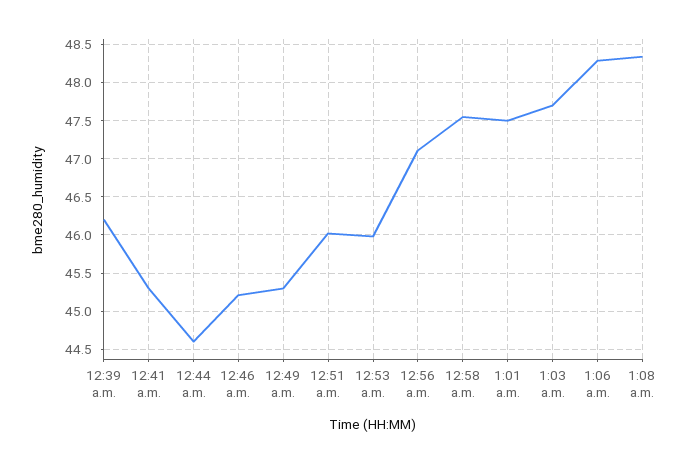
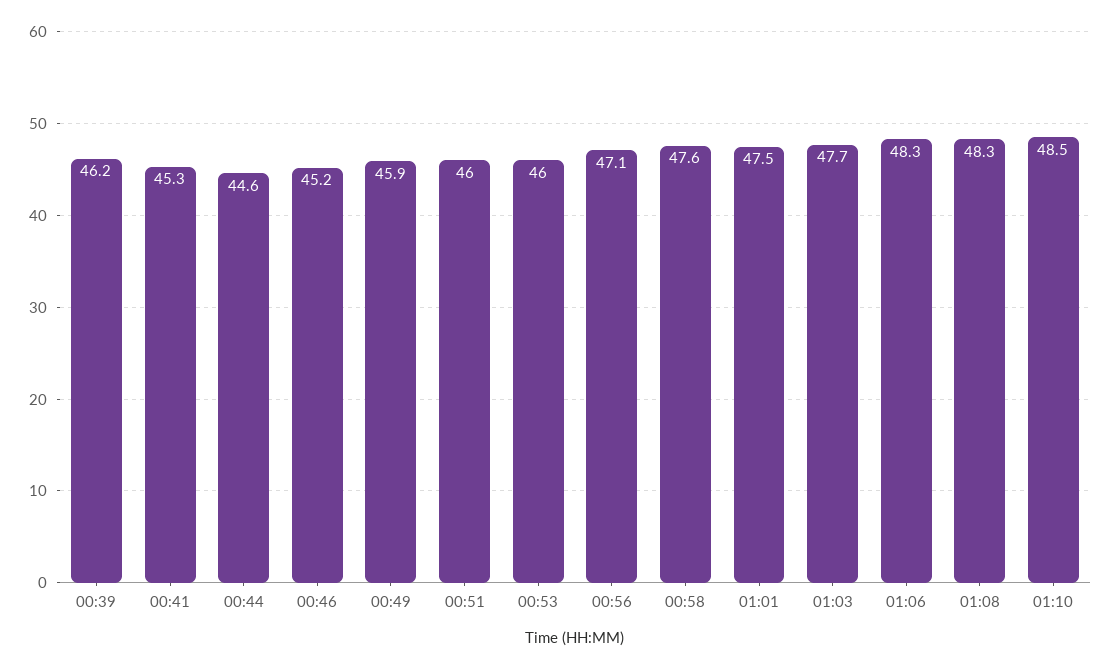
12:49 a.m.: 45.3 -> 45.9
01:10: none -> 48.5

